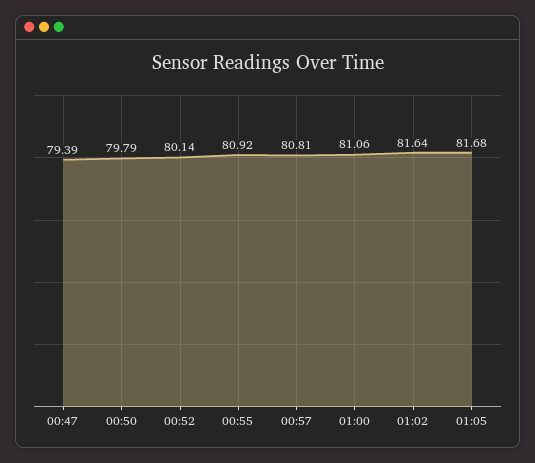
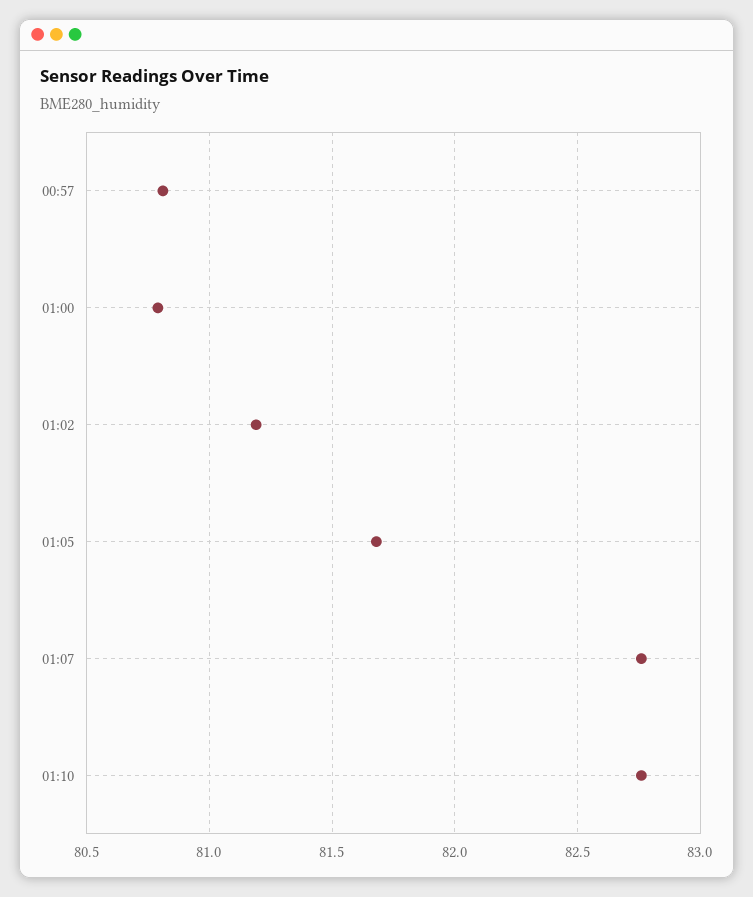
00:47: 79.39 -> none
00:50: 79.79 -> none
00:52: 80.14 -> none
00:55: 80.92 -> none
01:00: 81.06 -> 80.8
01:02: 81.64 -> 81.2
01:07: none -> 82.75
01:10: none -> 82.75

